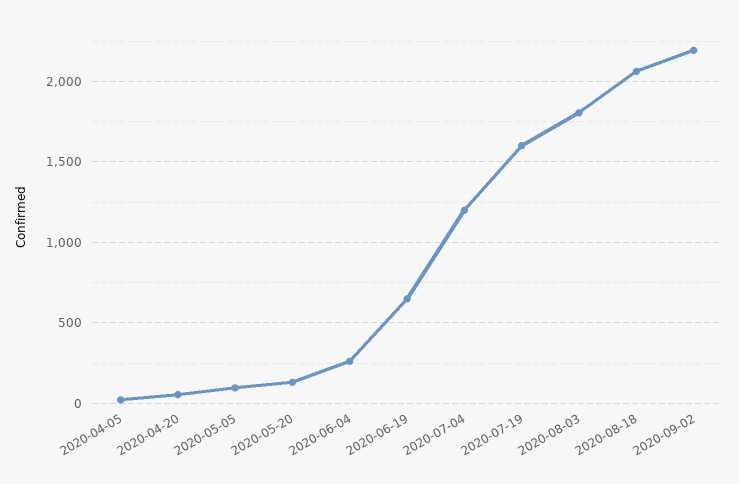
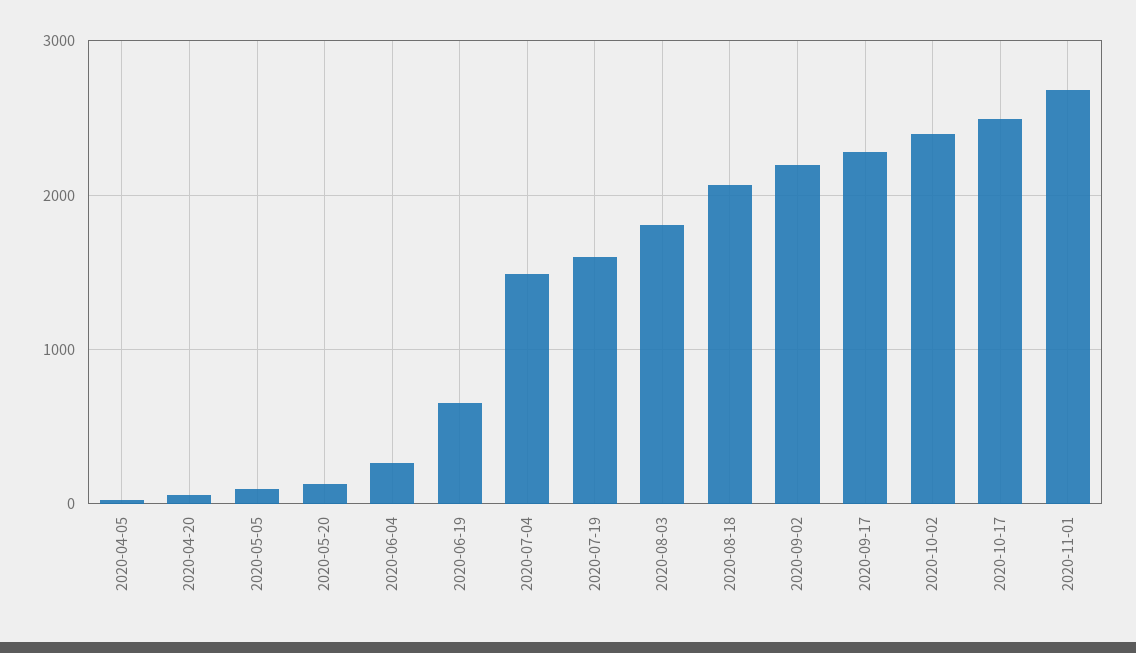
2020-07-04: 1200 -> 1500
2020-09-17: none -> 2300
2020-10-02: none -> 2400
2020-10-17: none -> 2500
2020-11-01: none -> 2700

